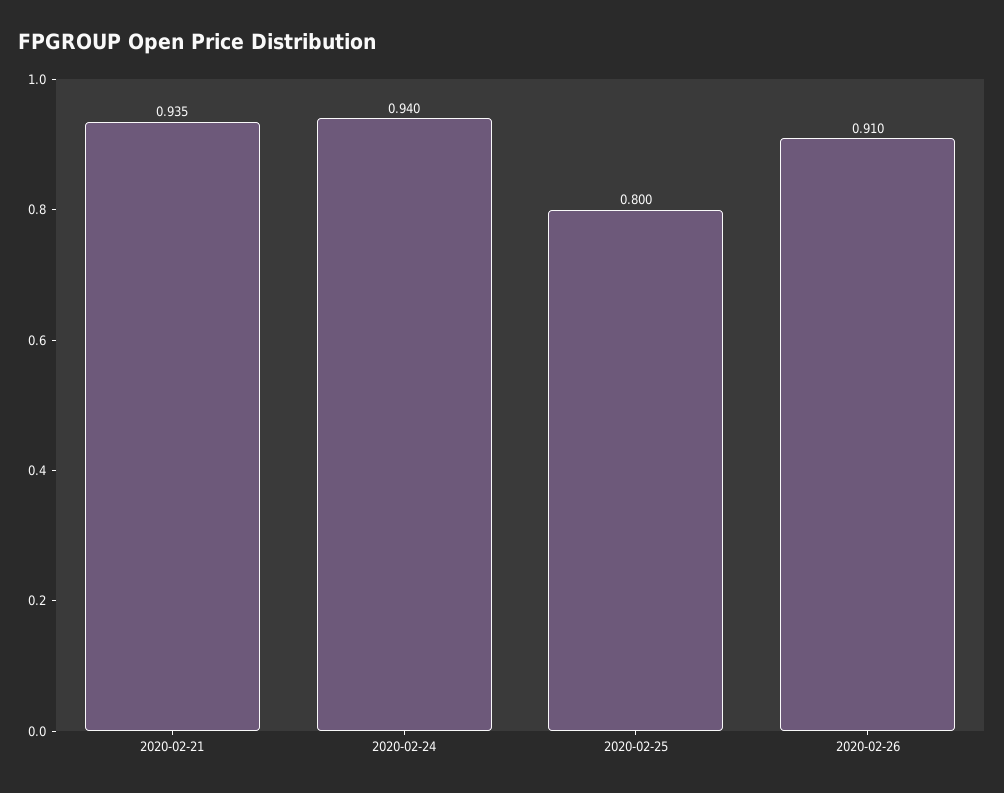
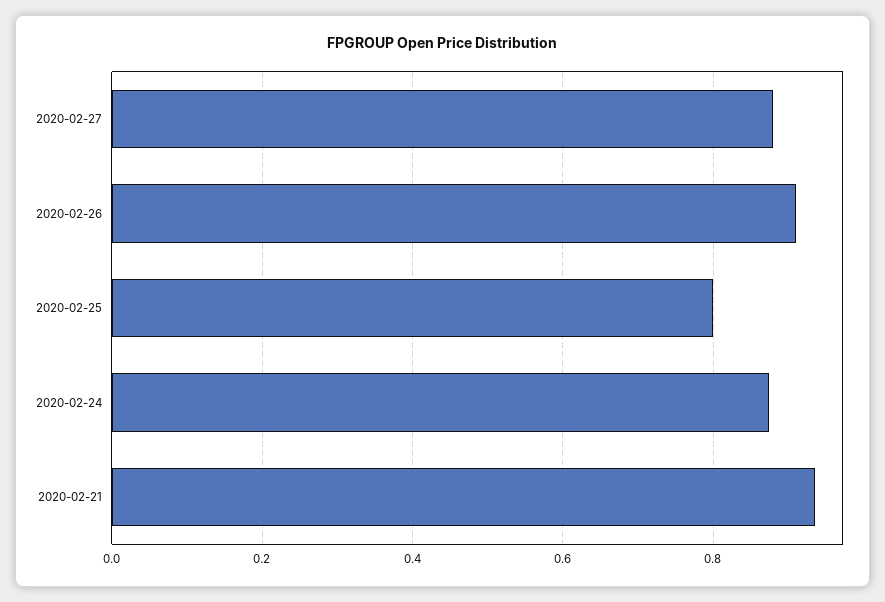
2020-02-24: 0.94 -> 0.88
2020-02-27: none -> 0.88

